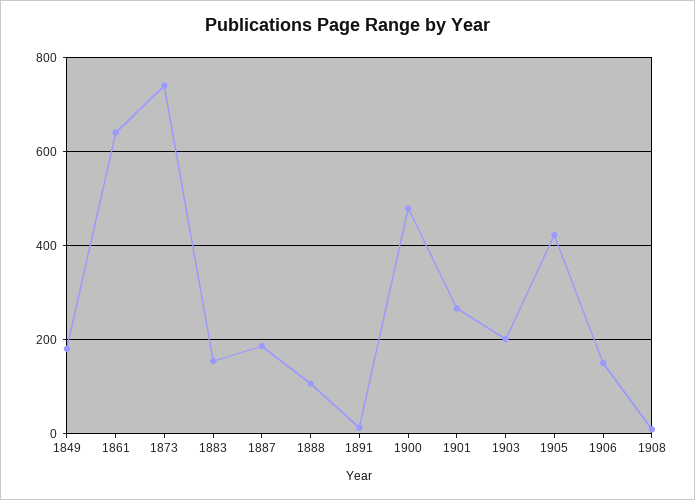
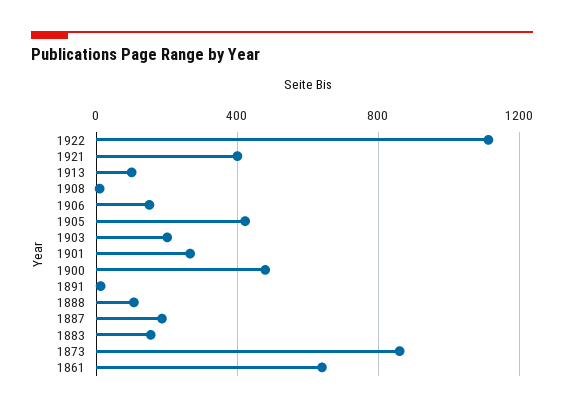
1849: 180 -> none
1873: 740 -> 850
1922: none -> 1100
1921: none -> 400
1913: none -> 100

